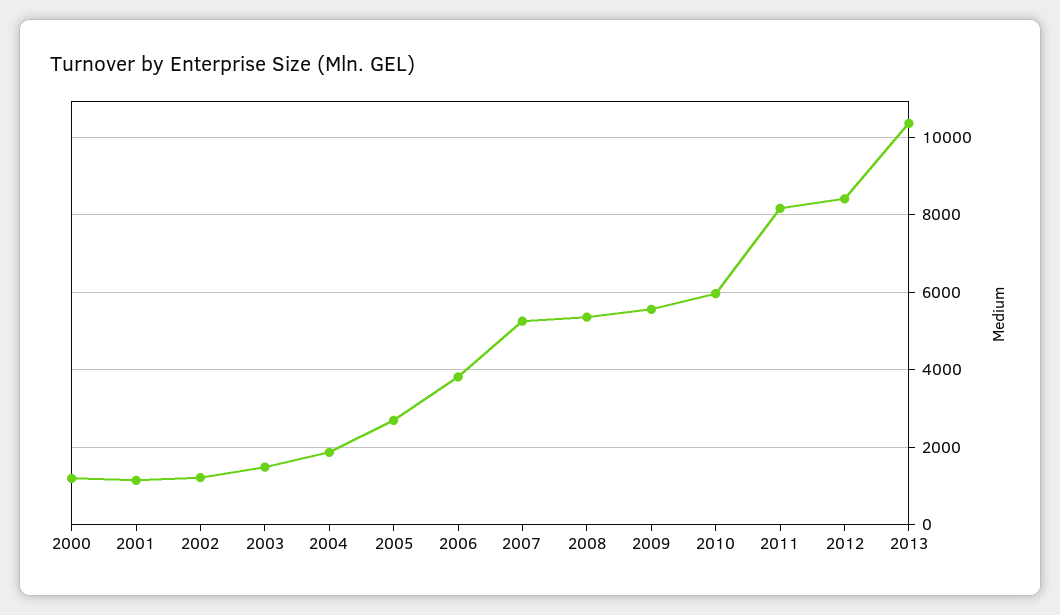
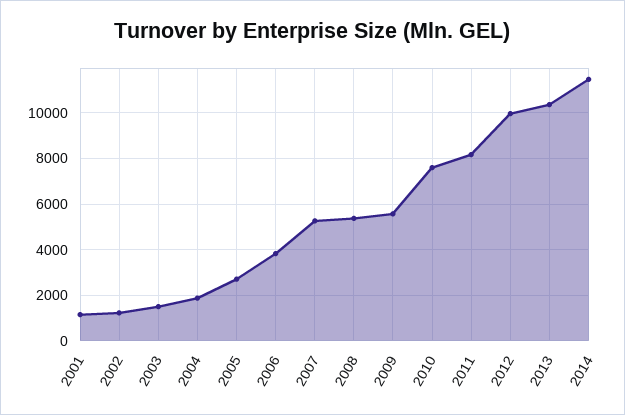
2000: 1200 -> none
2010: 6000 -> 7500
2012: 8400 -> 10000
2014: none -> 11500

